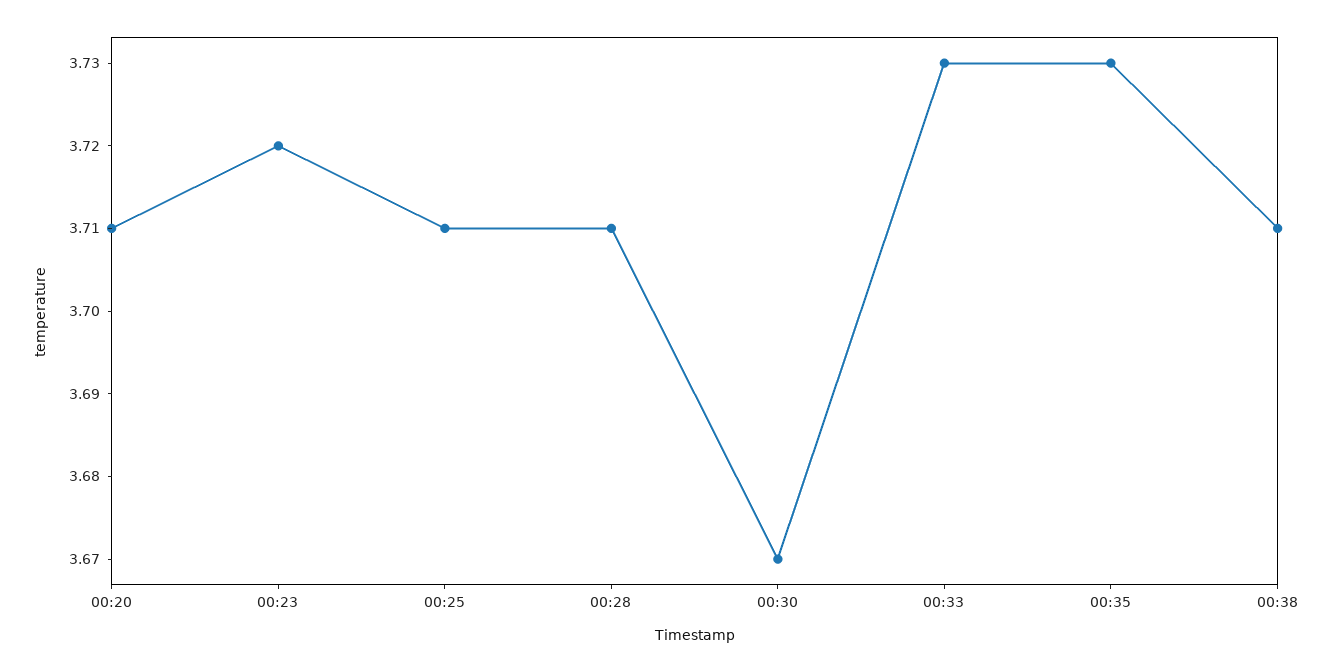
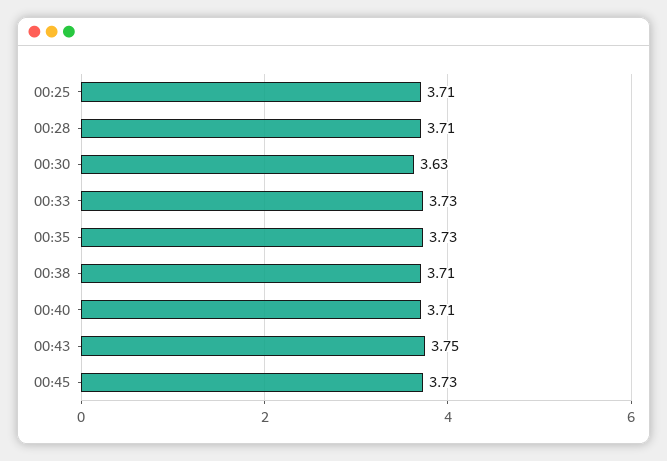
00:20: 3.71 -> none
00:23: 3.72 -> none
00:30: 3.67 -> 3.63
00:40: none -> 3.71
00:43: none -> 3.75
00:45: none -> 3.73

